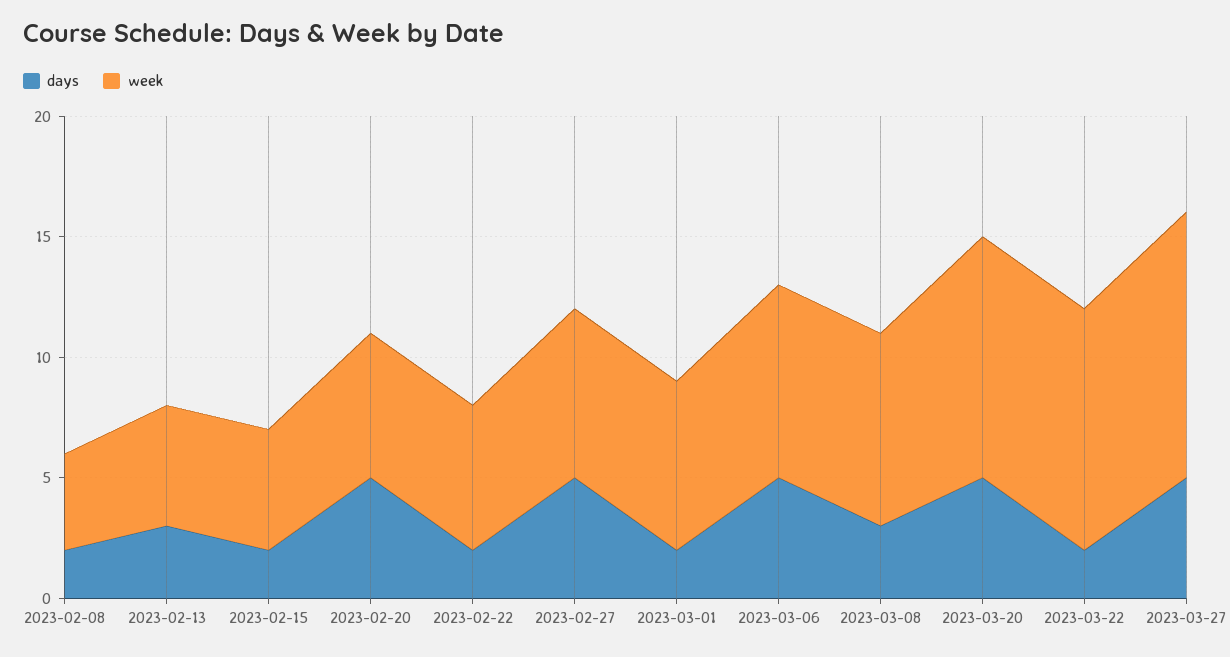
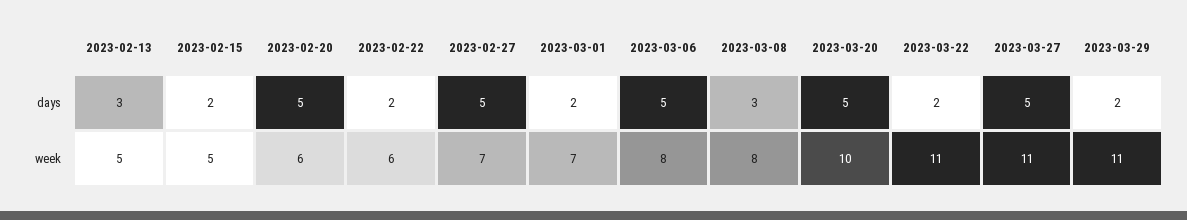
days, 2023-02-08: 2 -> none
week, 2023-02-08: 4 -> none
week, 2023-03-22: 10 -> 11
days, 2023-03-29: none -> 2
week, 2023-03-29: none -> 11

